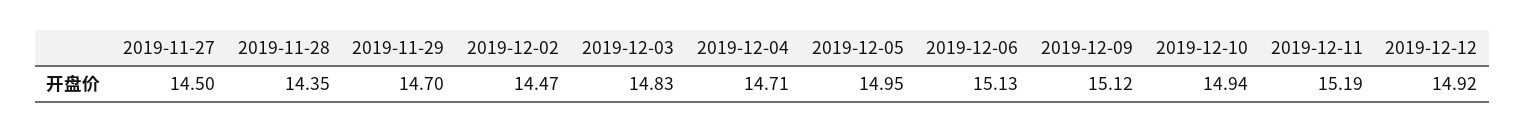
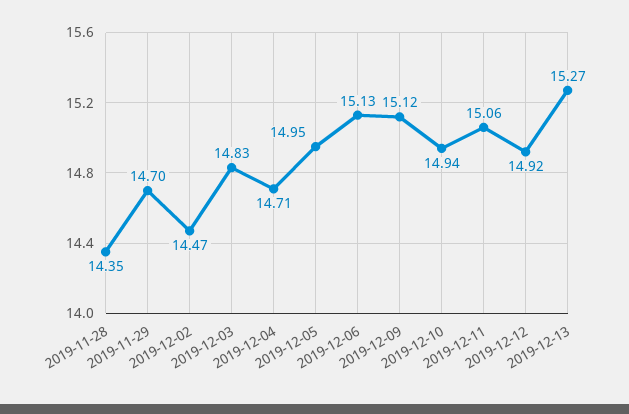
2019-11-27: 14.5 -> none
2019-12-11: 15.19 -> 15.06
2019-12-13: none -> 15.27

